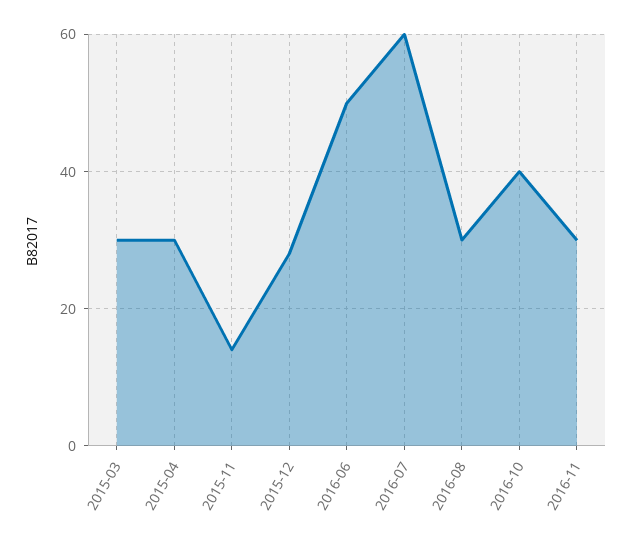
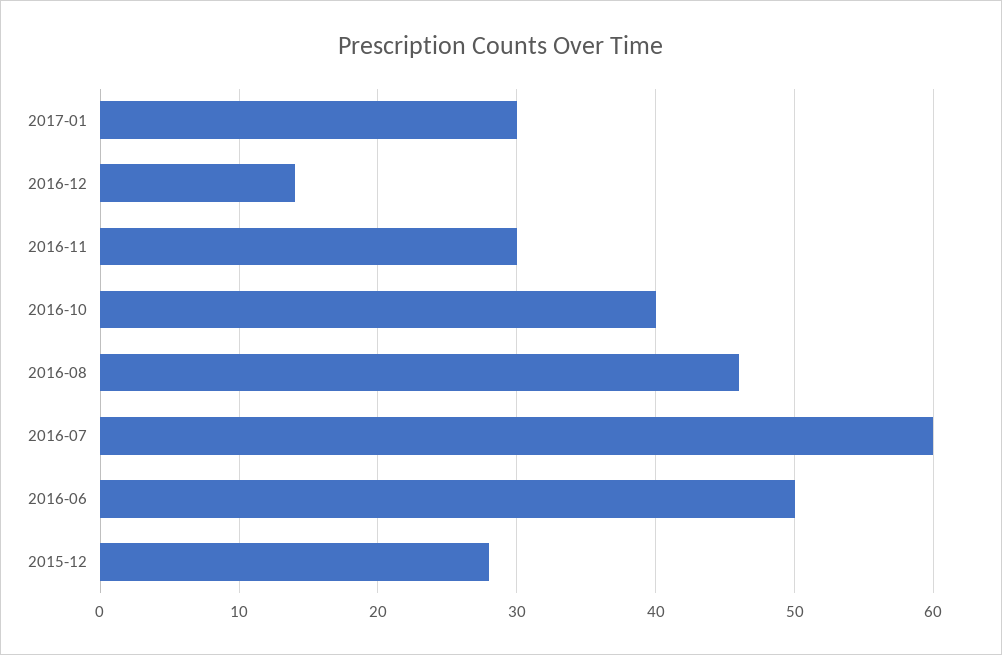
2015-03: 30 -> none
2015-04: 30 -> none
2015-11: 15 -> none
2016-08: 30 -> 46
2017-01: none -> 30
2016-12: none -> 14

